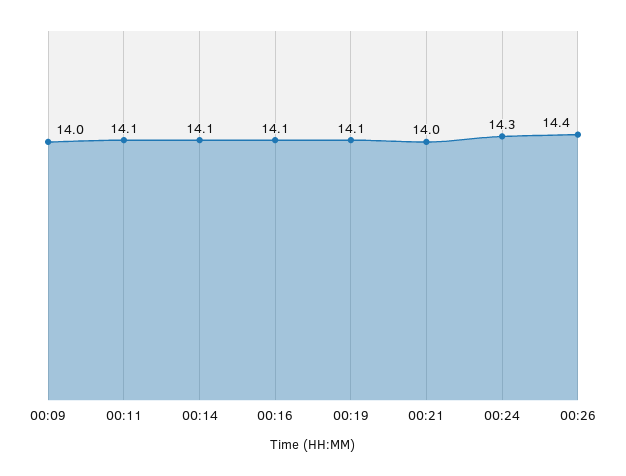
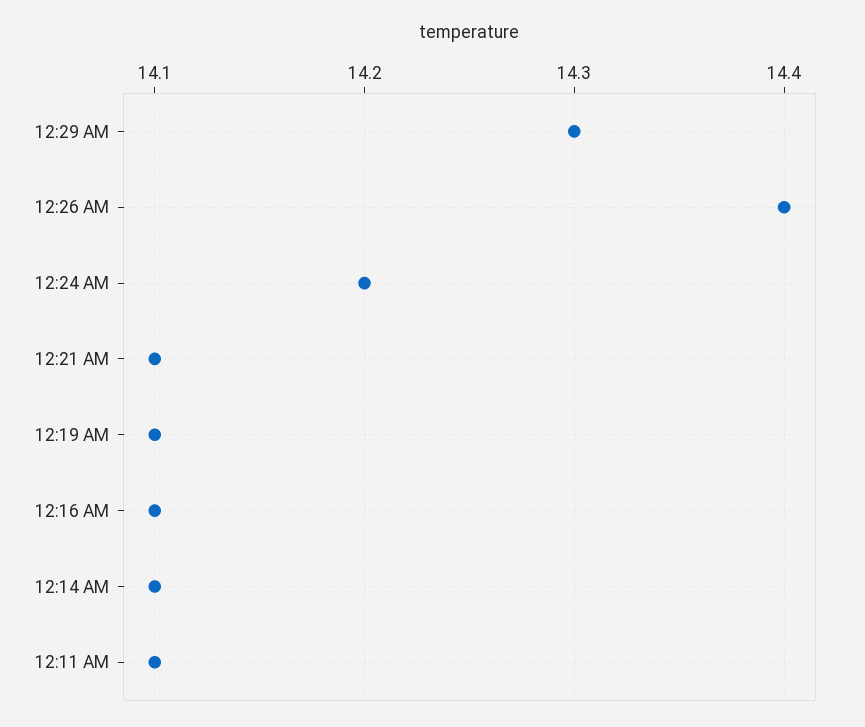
00:09: 14 -> none
00:21: 14 -> 14.1
00:24: 14.3 -> 14.2
12:29 AM: none -> 14.3

